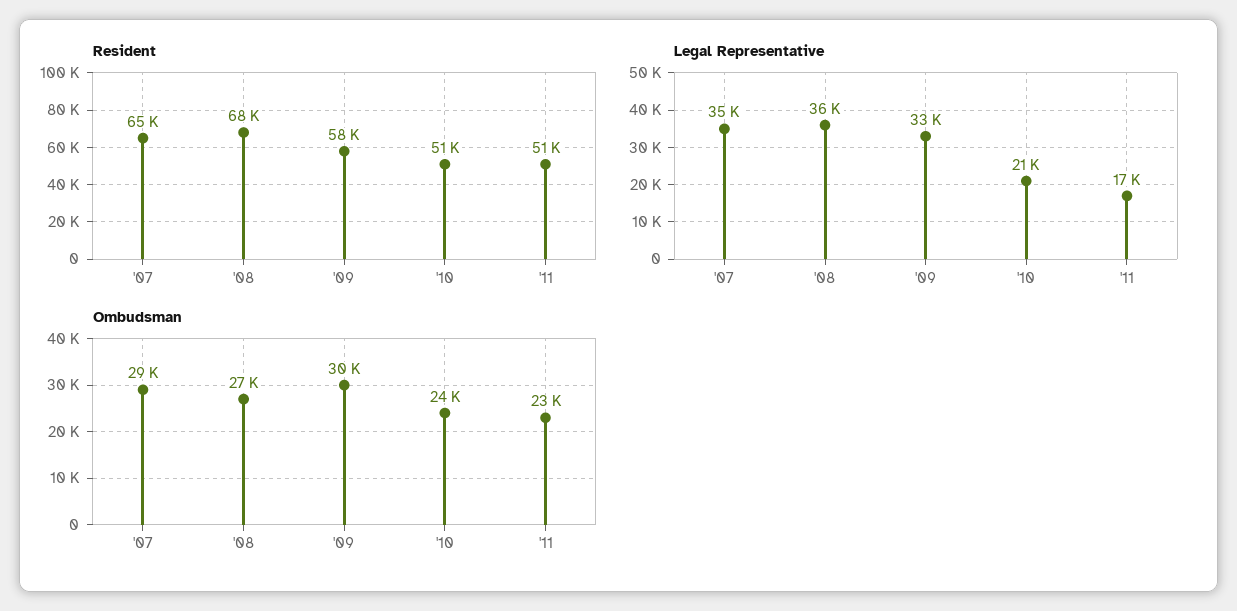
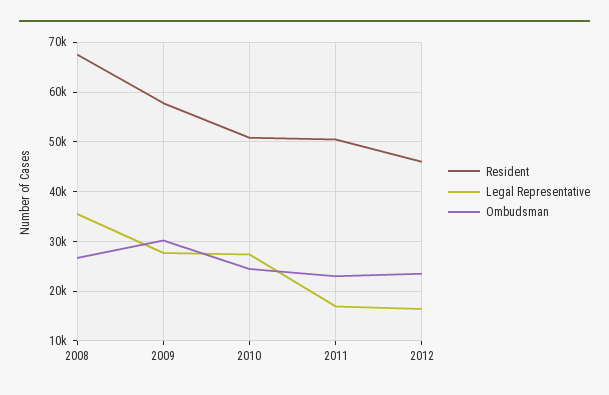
Resident, '07: 65000 -> none
Legal Representative, '07: 35000 -> none
Legal Representative, '09: 33000 -> 28000
Legal Representative, '10: 21000 -> 28000
Ombudsman, '07: 29000 -> none
Resident, 2012: none -> 46000
Legal Representative, 2012: none -> 16000
Ombudsman, 2012: none -> 24000

